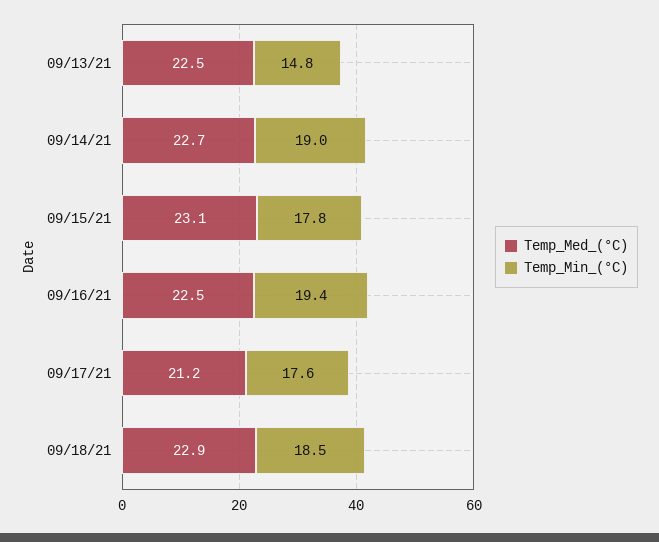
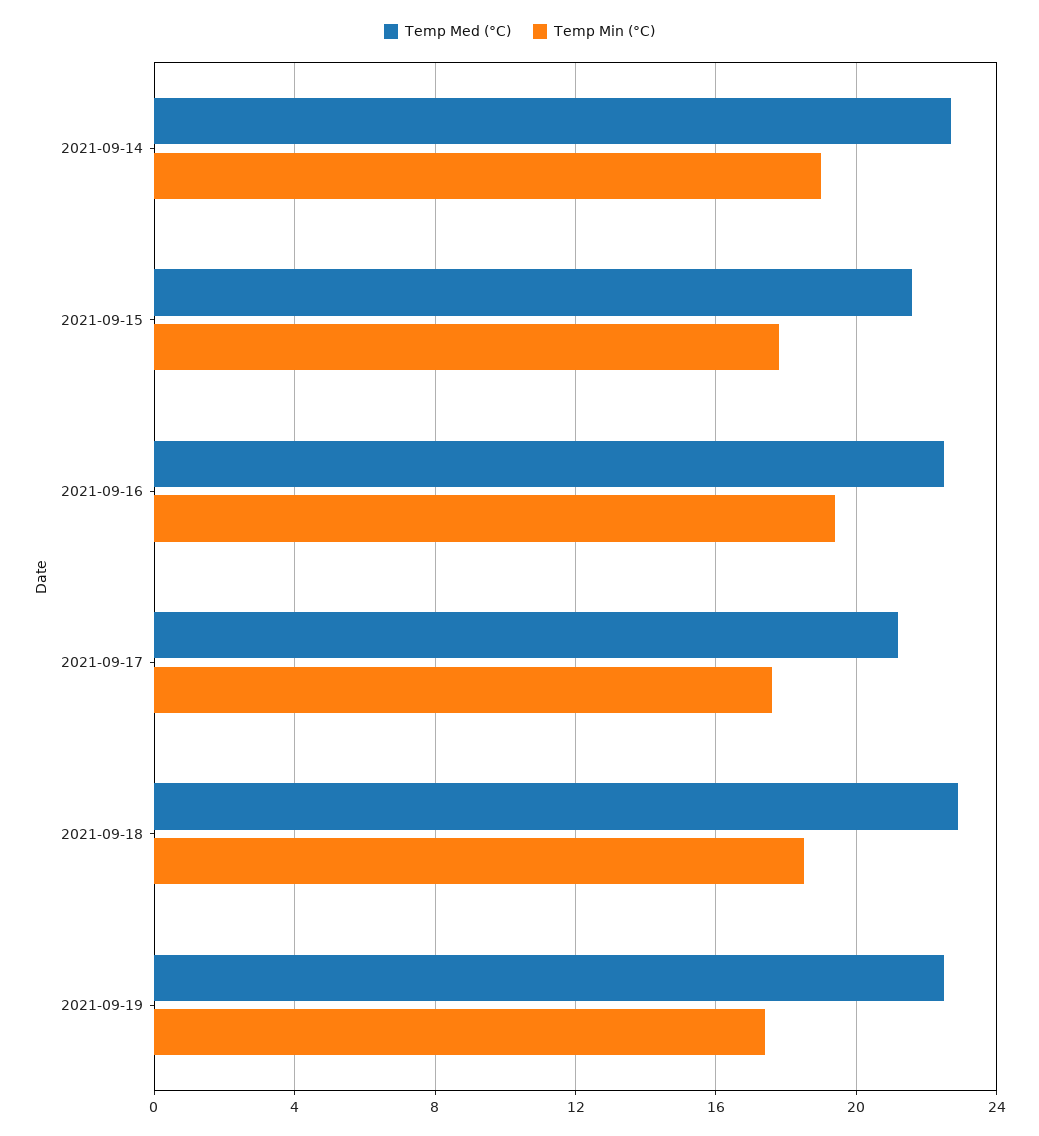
Temp_Med_(°C), 09/13/21: 22.5 -> none
Temp_Min_(°C), 09/13/21: 14.8 -> none
Temp_Med_(°C), 09/15/21: 23.1 -> 21.5
Temp_Med_(°C), 2021-09-19: none -> 22.5
Temp_Min_(°C), 2021-09-19: none -> 17.5

